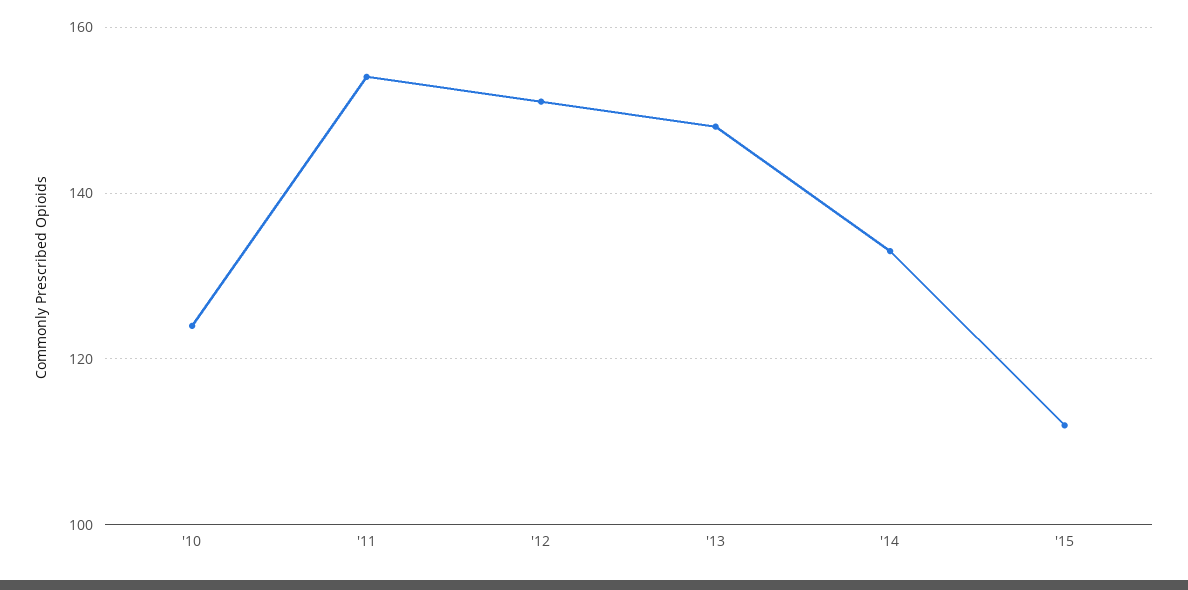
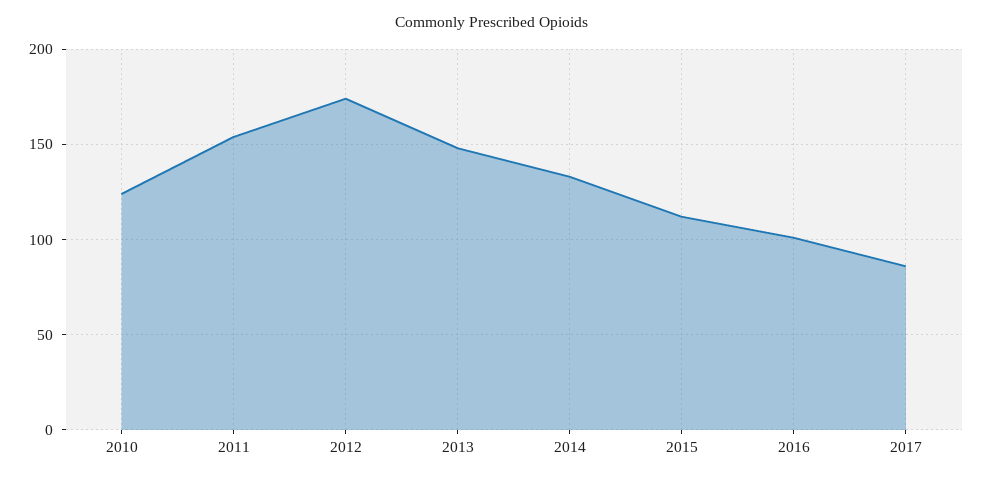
'12: 150 -> 175
2016: none -> 100
2017: none -> 85

